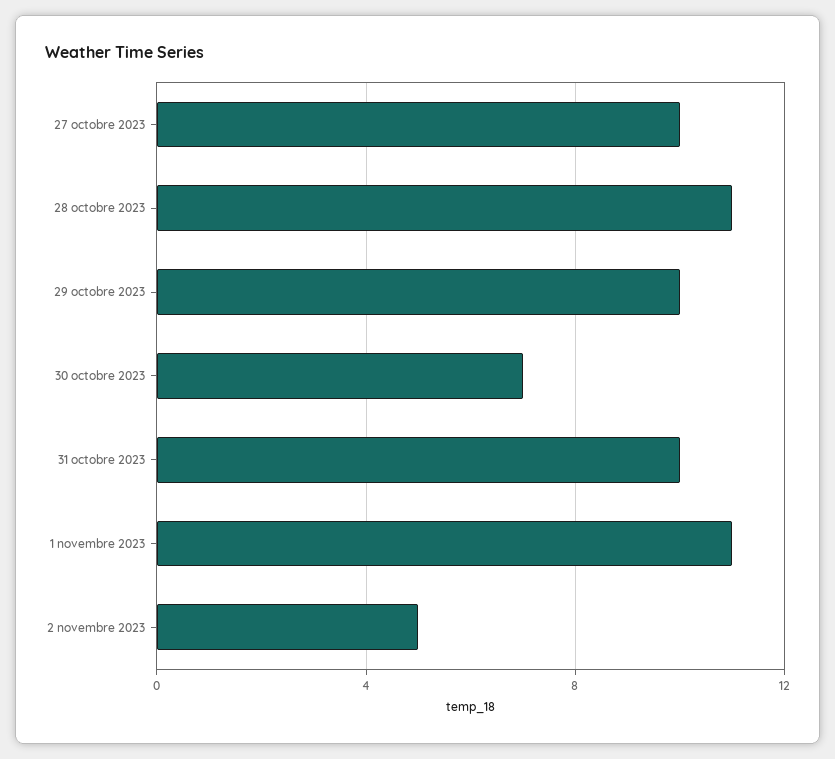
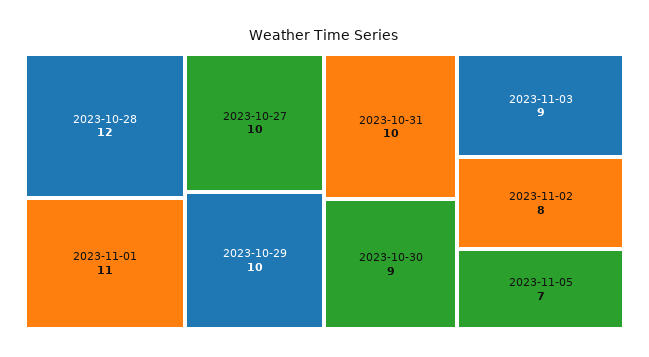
28 octobre 2023: 11 -> 12
30 octobre 2023: 7 -> 9
2 novembre 2023: 5 -> 8
2023-11-03: none -> 9
2023-11-05: none -> 7

